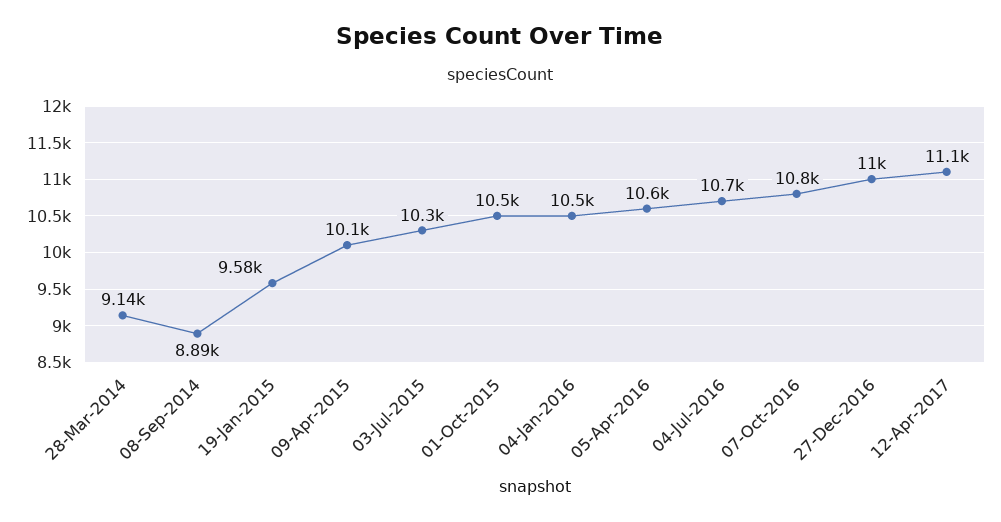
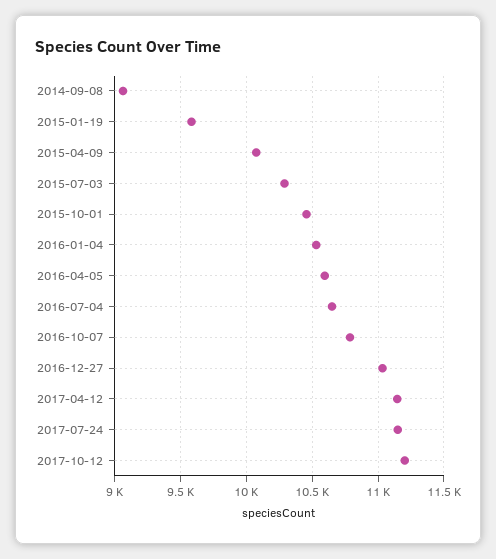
28-Mar-2014: 9140 -> none
08-Sep-2014: 8890 -> 9050
2017-07-24: none -> 11150
2017-10-12: none -> 11200

